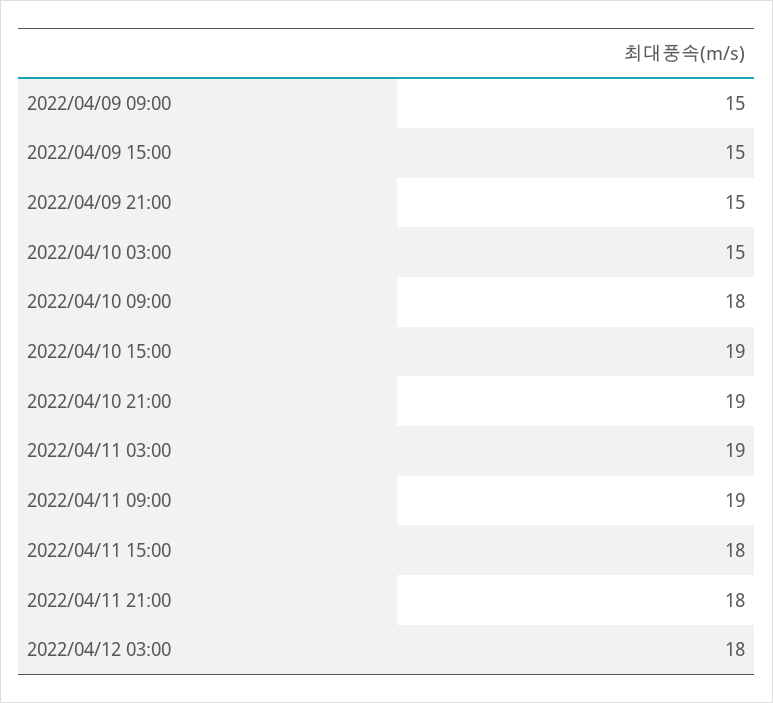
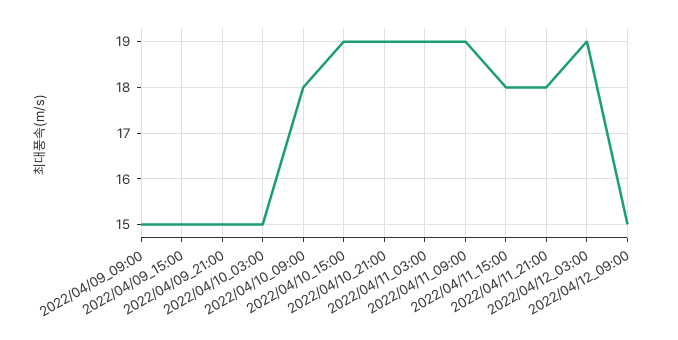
2022/04/12 03:00: 18 -> 19
2022/04/12_09:00: none -> 15

